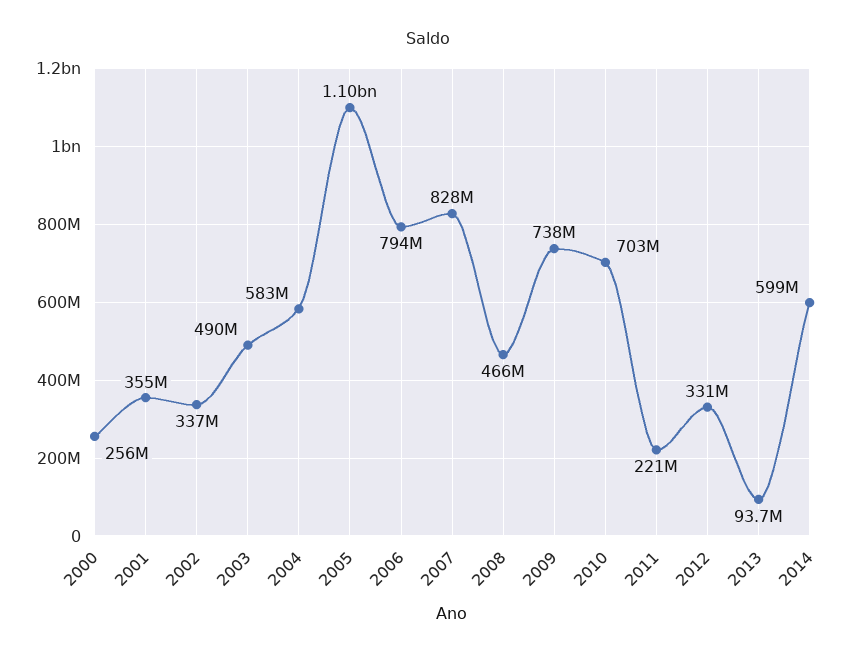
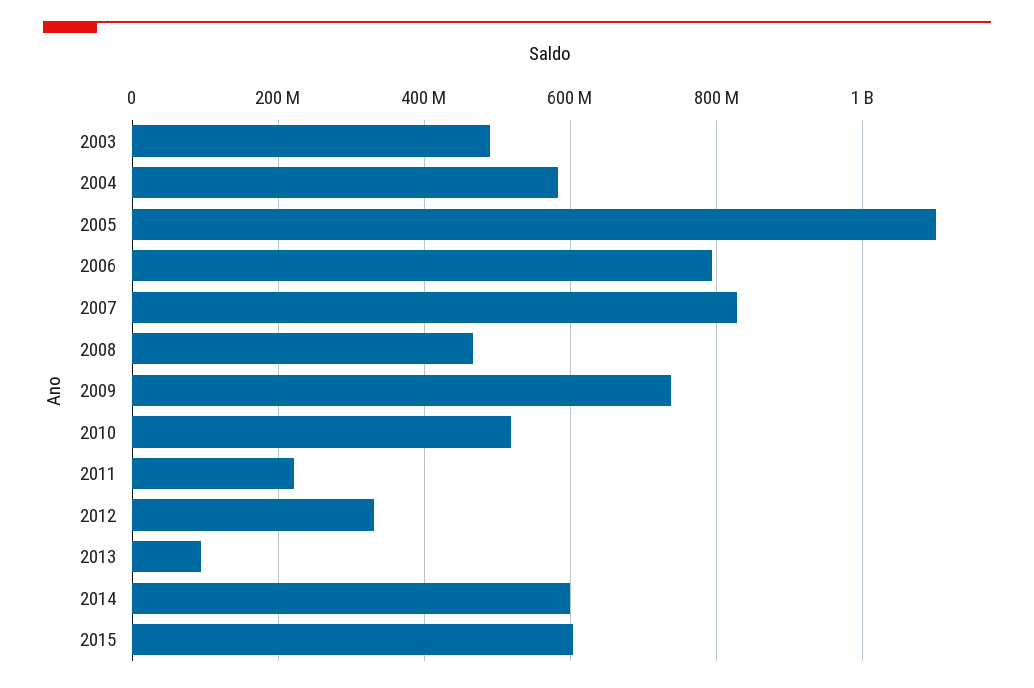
2000: 256000000 -> none
2001: 355000000 -> none
2002: 337000000 -> none
2010: 703000000 -> 520000000
2015: none -> 600000000

